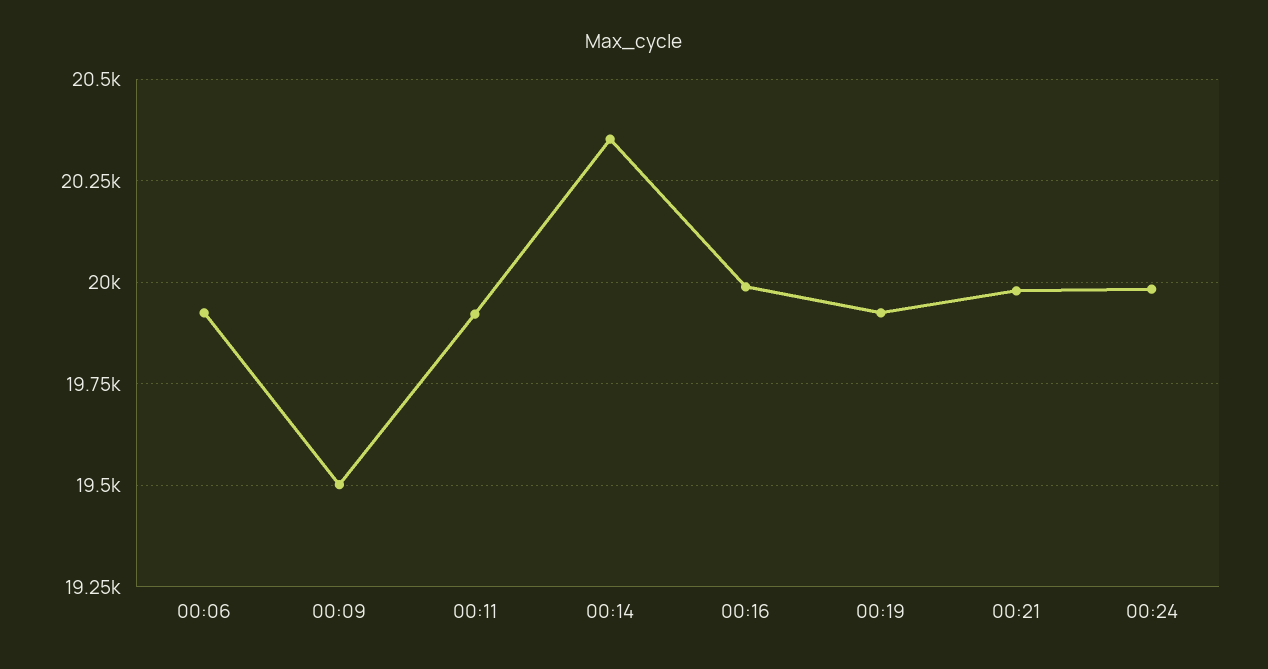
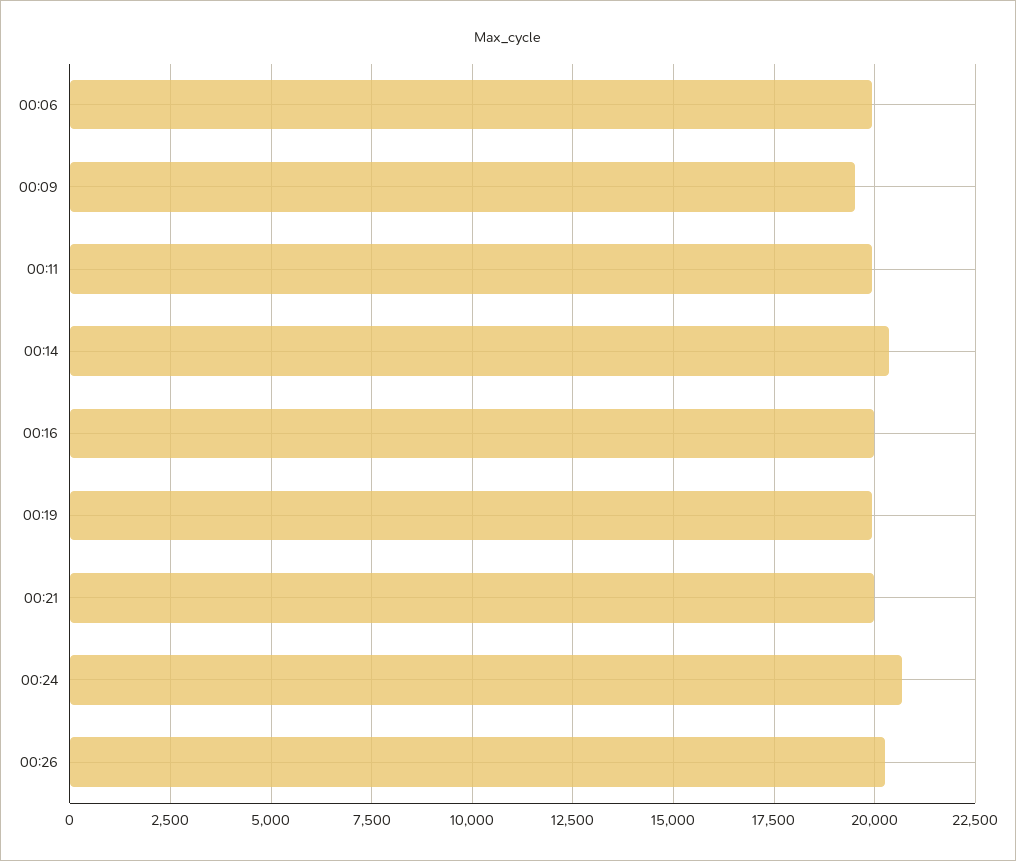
00:24: 19975 -> 20750
00:26: none -> 20250

